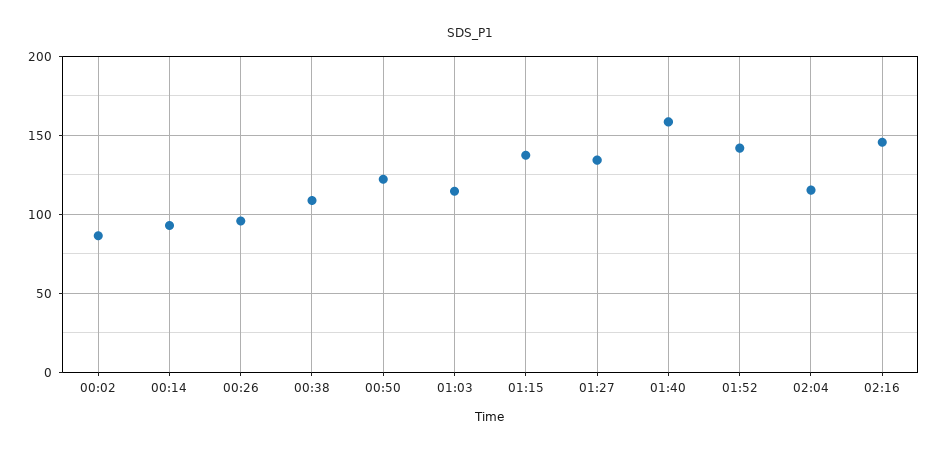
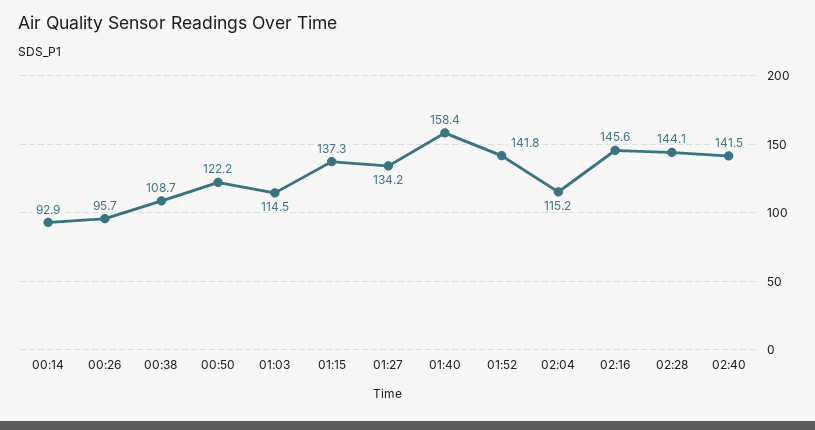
00:02: 85 -> none
02:28: none -> 144.1
02:40: none -> 141.5

